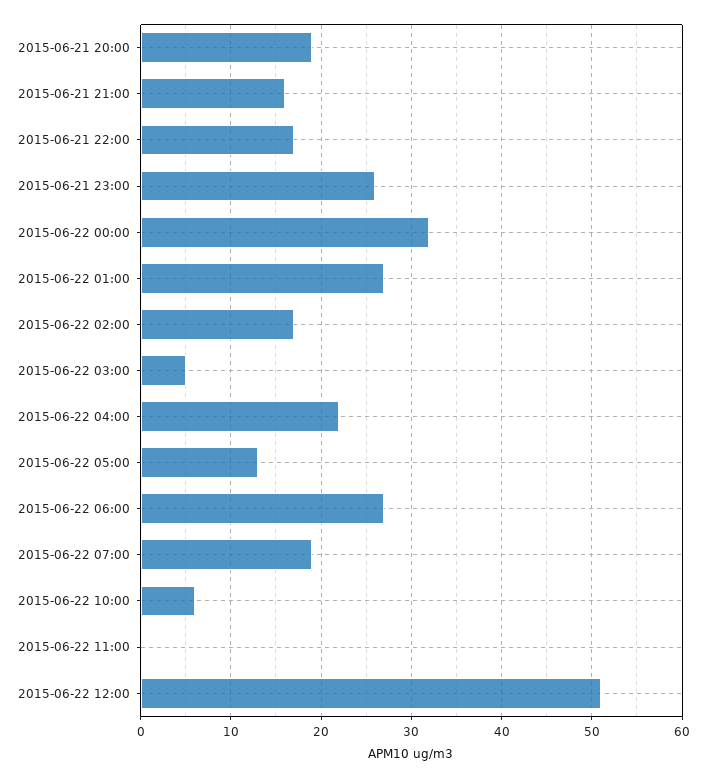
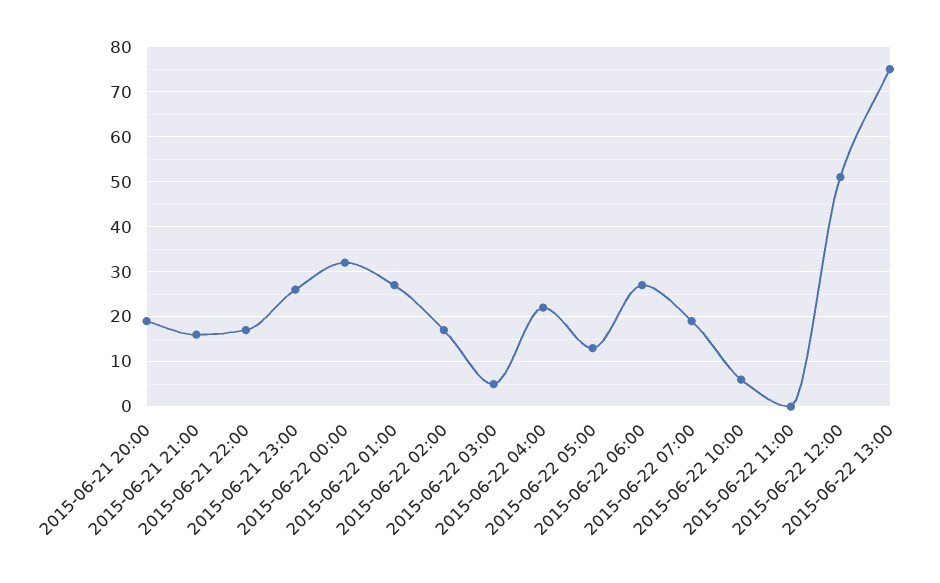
2015-06-22 13:00: none -> 75

